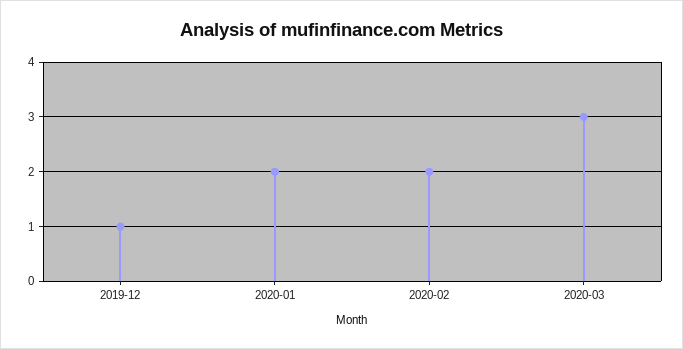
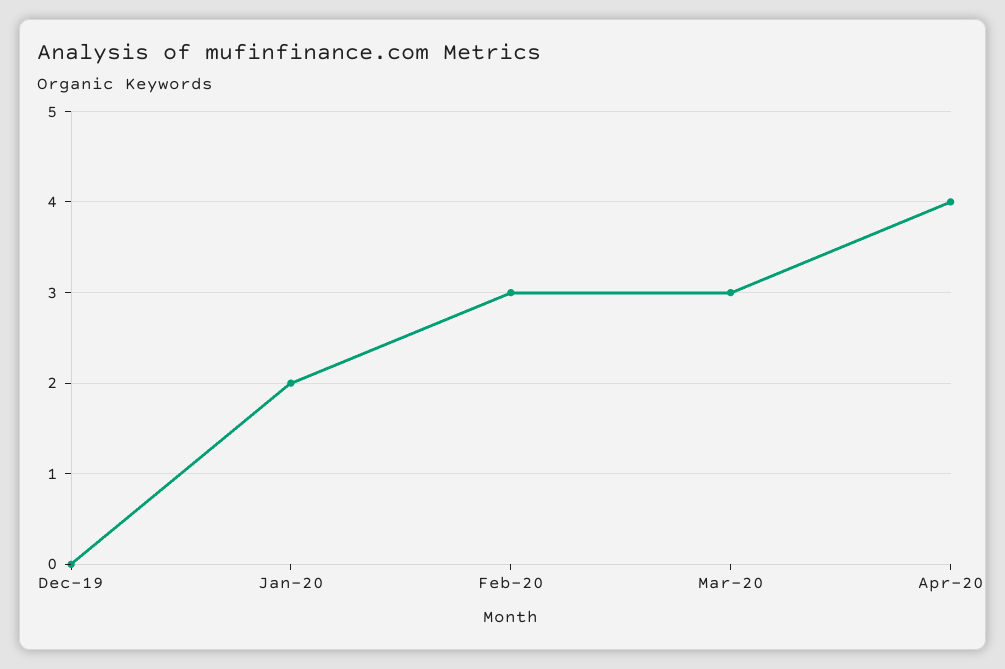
2019-12: 1 -> 0
2020-02: 2 -> 3
Apr-20: none -> 4

